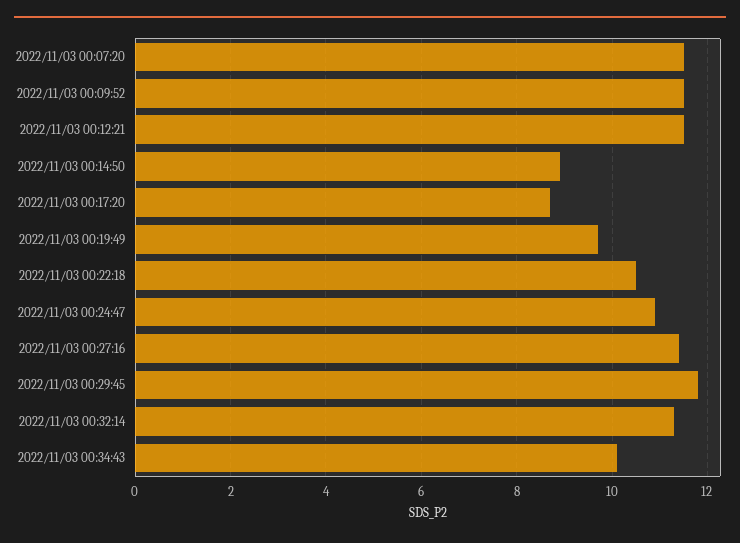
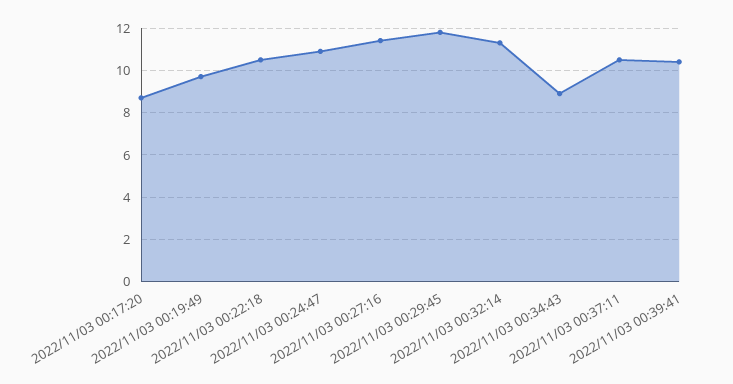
2022/11/03 00:07:20: 11.5 -> none
2022/11/03 00:09:52: 11.5 -> none
2022/11/03 00:12:21: 11.5 -> none
2022/11/03 00:14:50: 9 -> none
2022/11/03 00:34:43: 10 -> 9
2022/11/03 00:37:11: none -> 10.5
2022/11/03 00:39:41: none -> 10.5

